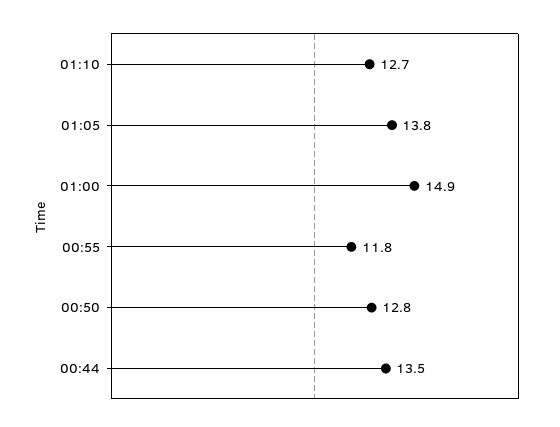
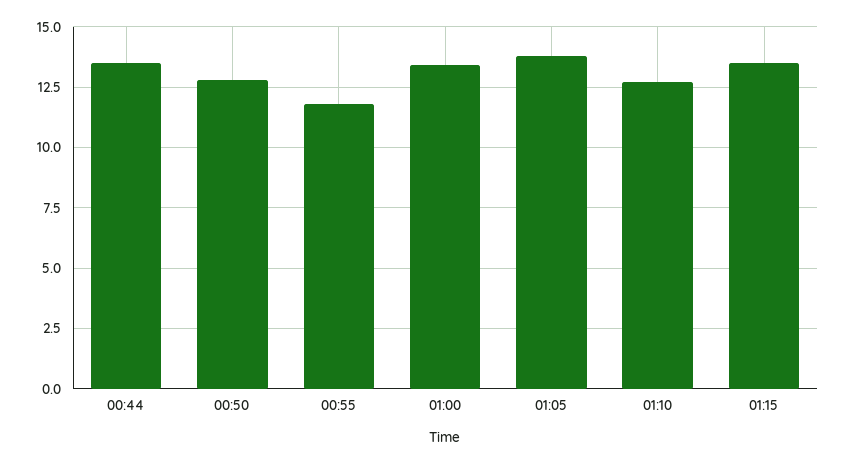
01:00: 14.9 -> 13.5
01:15: none -> 13.5

